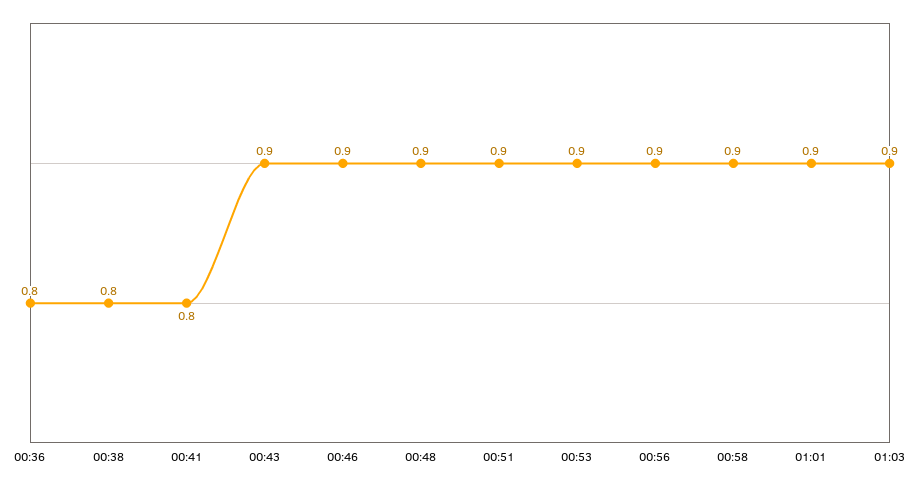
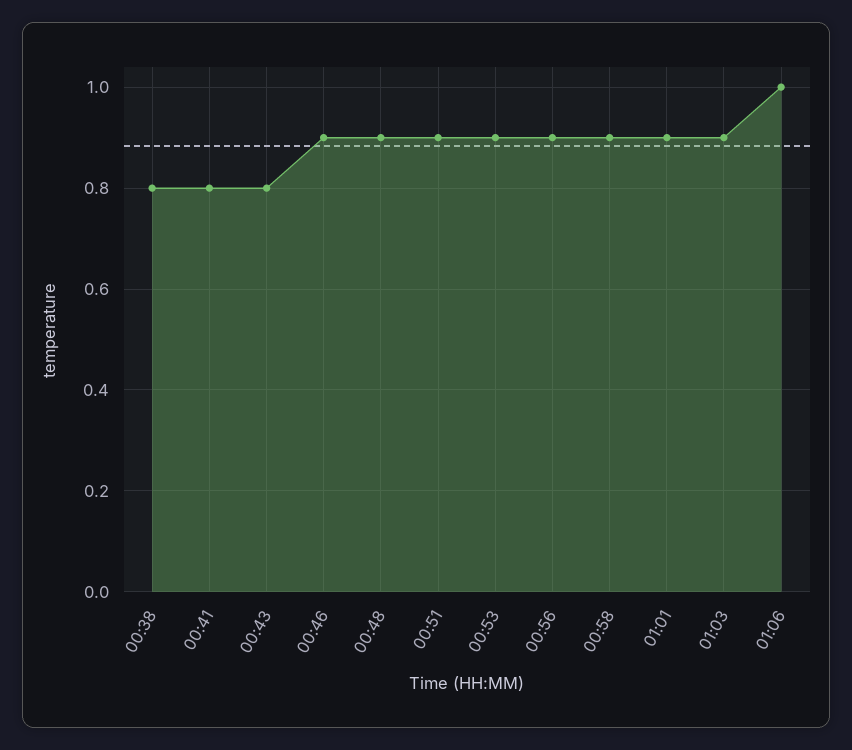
00:36: 0.8 -> none
00:43: 0.9 -> 0.8
01:06: none -> 1

